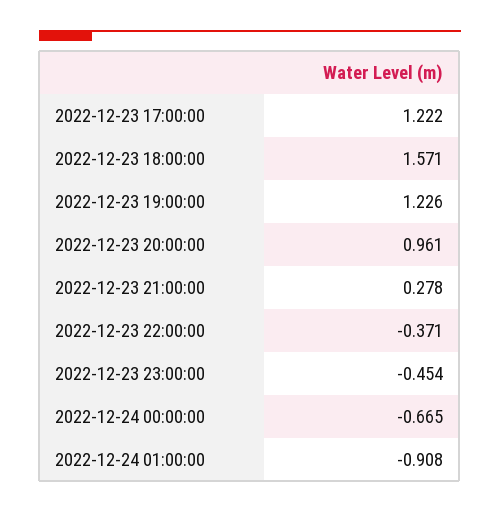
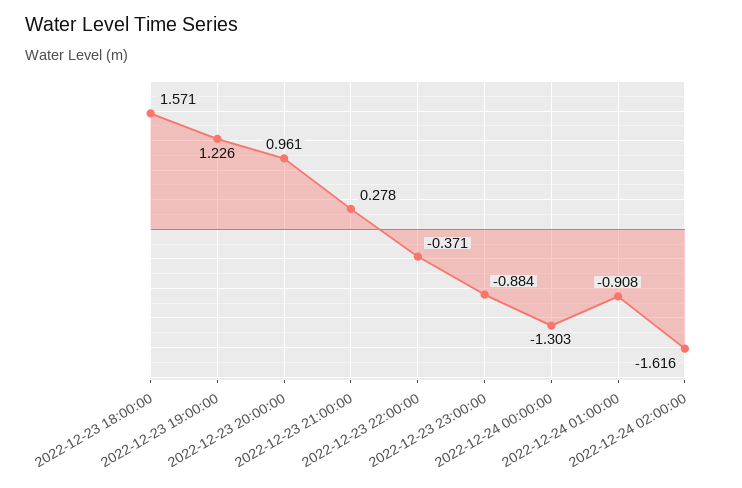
2022-12-23 17:00:00: 1.222 -> none
2022-12-23 23:00:00: -0.454 -> -0.884
2022-12-24 00:00:00: -0.665 -> -1.303
2022-12-24 02:00:00: none -> -1.616

